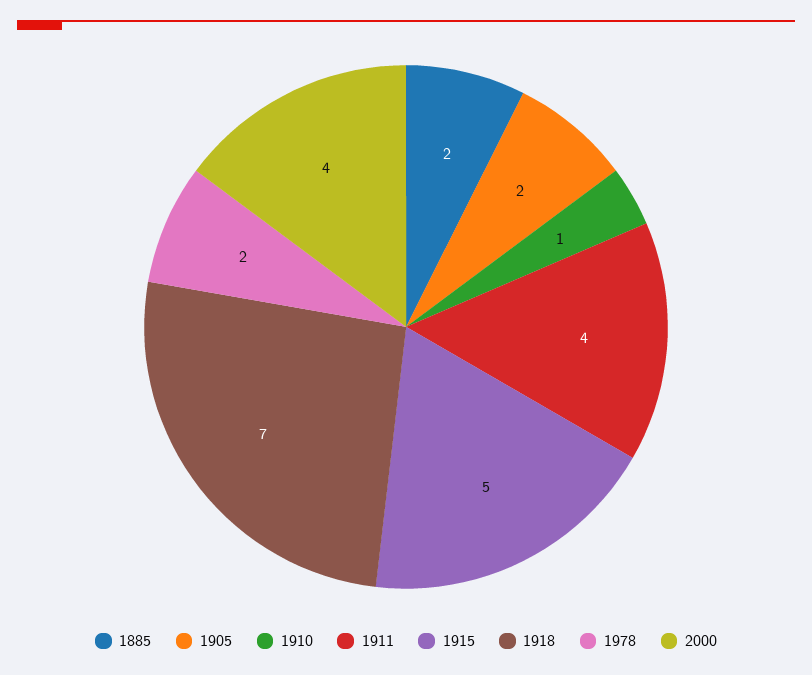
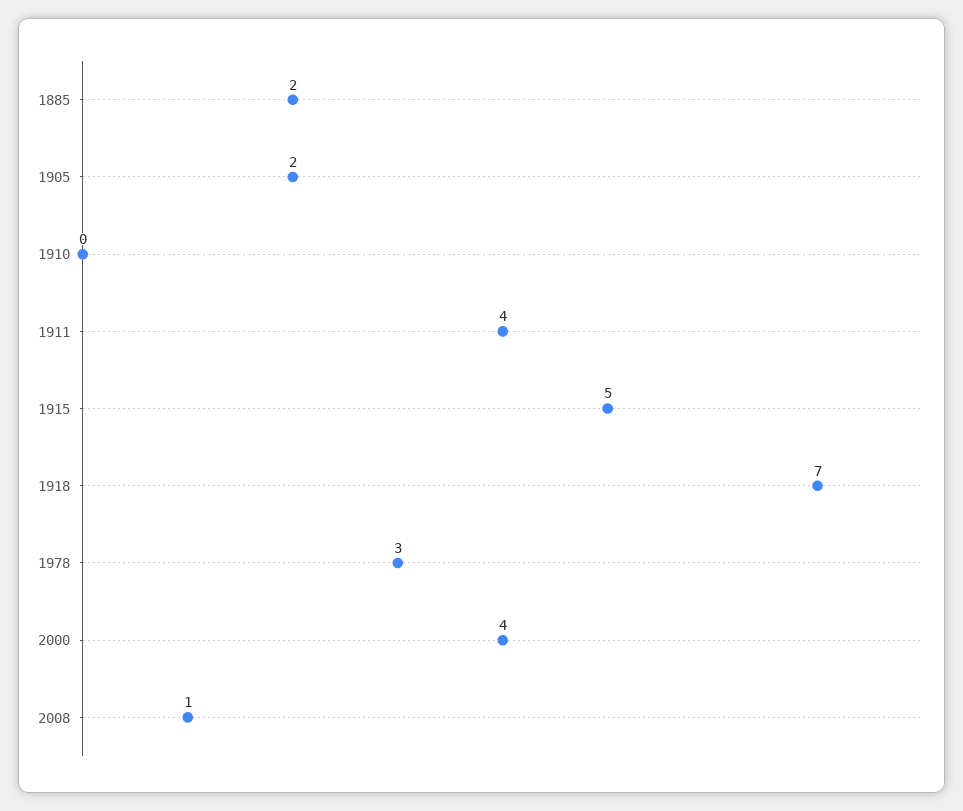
1910: 1 -> 0
1978: 2 -> 3
2008: none -> 1

